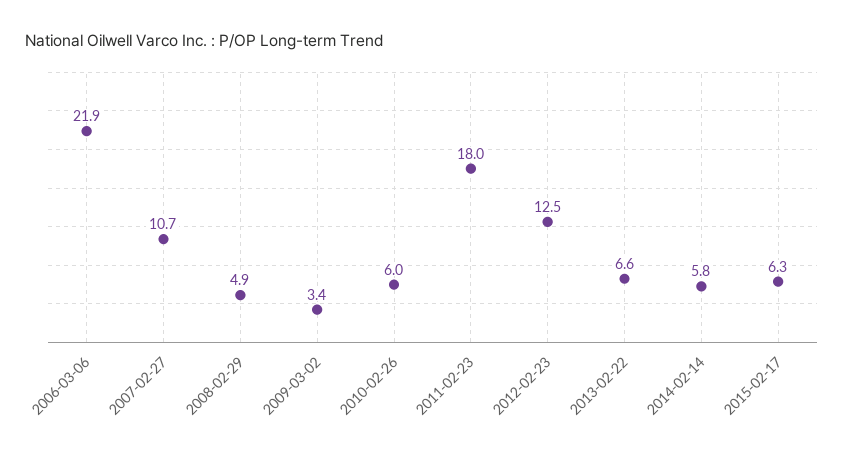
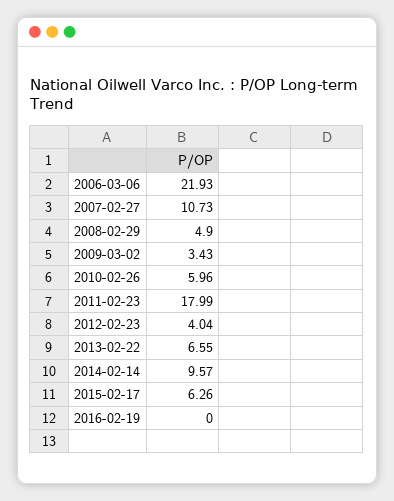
2012-02-23: 12.5 -> 4.04
2014-02-14: 5.8 -> 9.57
2016-02-19: none -> 0

